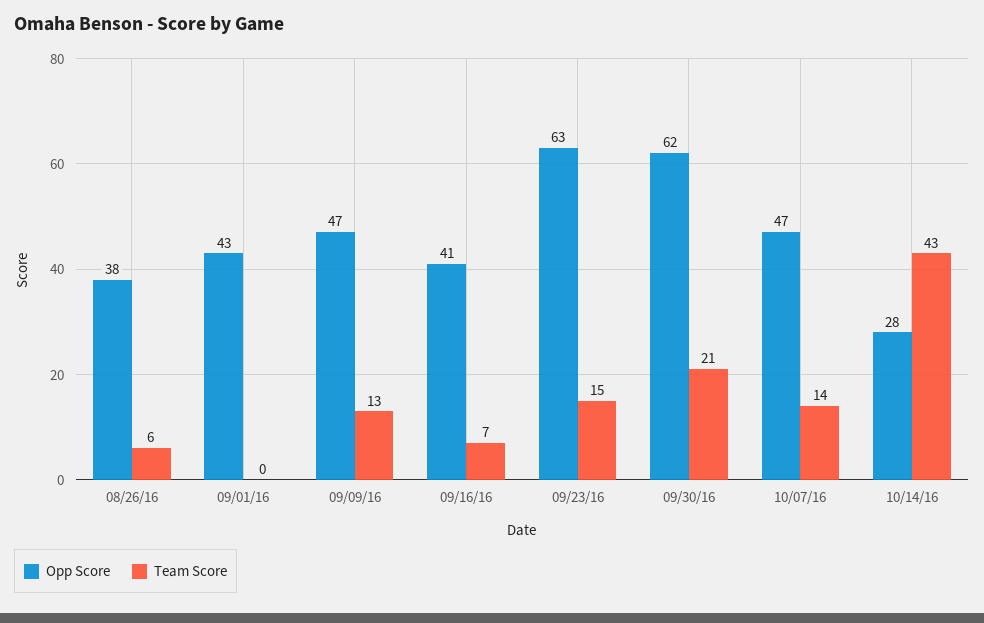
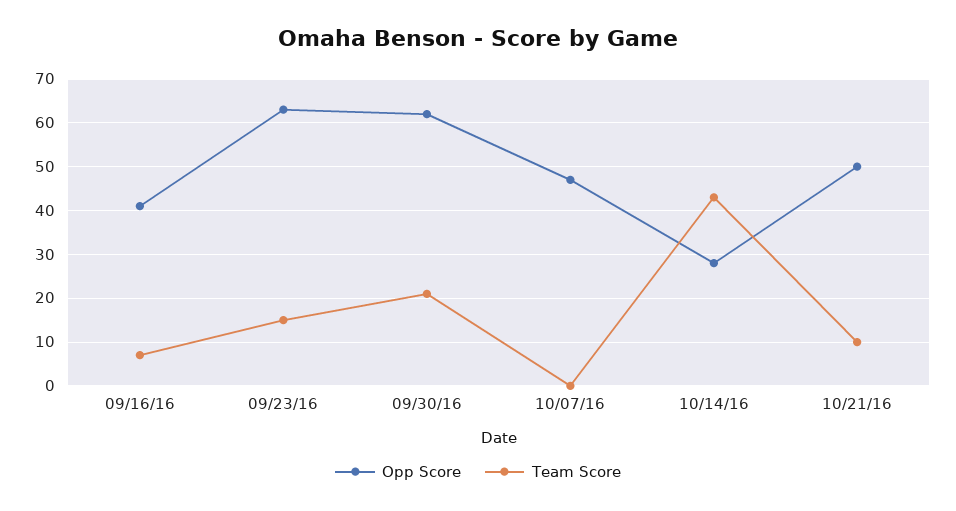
Opp Score, 08/26/16: 38 -> none
Team Score, 08/26/16: 6 -> none
Opp Score, 09/01/16: 43 -> none
Team Score, 09/01/16: 0 -> none
Opp Score, 09/09/16: 47 -> none
Team Score, 09/09/16: 13 -> none
Team Score, 10/07/16: 14 -> 0
Opp Score, 10/21/16: none -> 50
Team Score, 10/21/16: none -> 10

